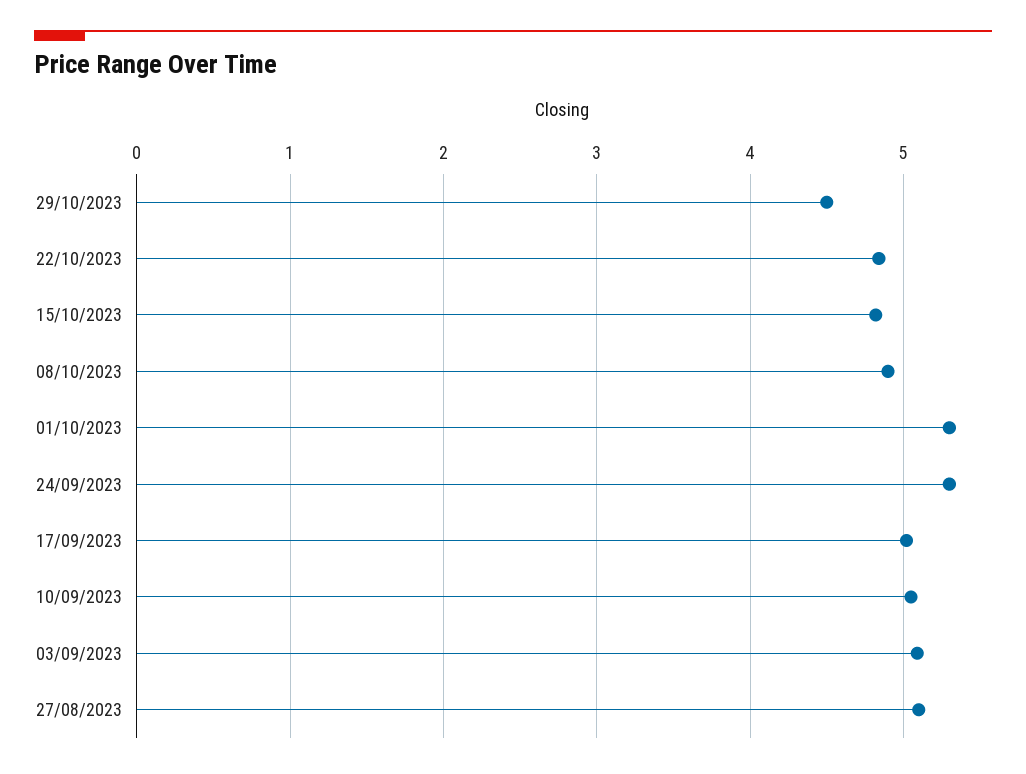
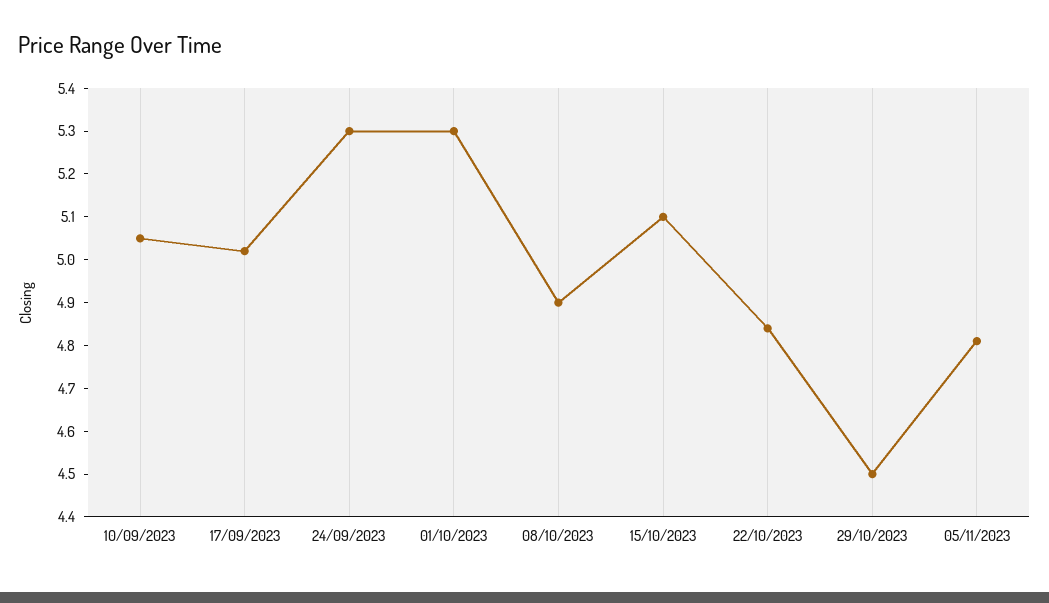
15/10/2023: 4.8 -> 5.1
03/09/2023: 5.1 -> none
27/08/2023: 5.1 -> none
05/11/2023: none -> 4.8

